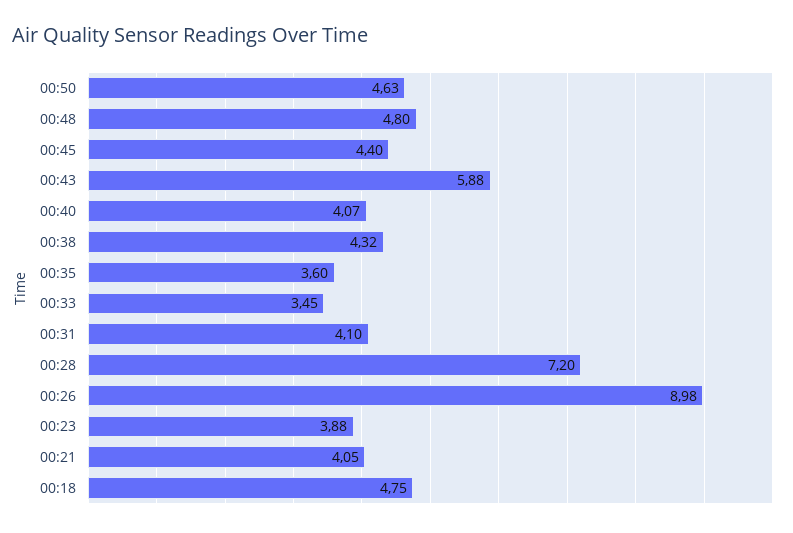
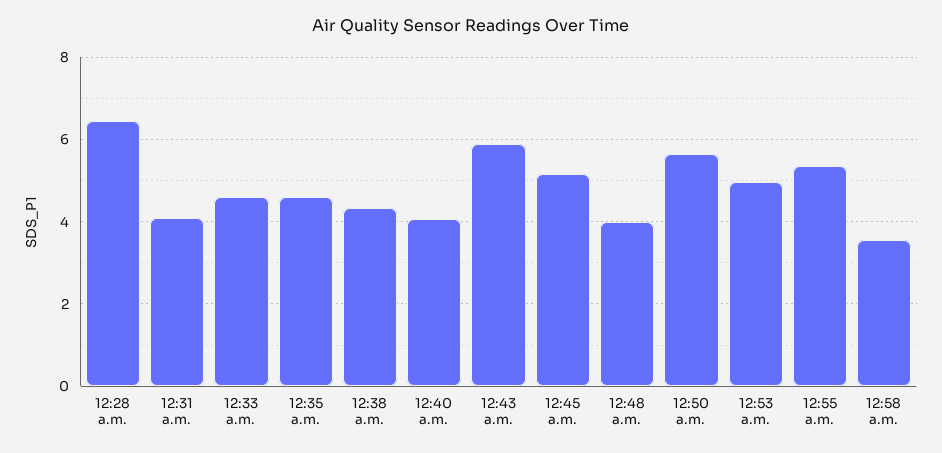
00:50: 4.63 -> 5.6
00:48: 4.8 -> 4
00:45: 4.4 -> 5.2
00:35: 3.6 -> 4.6
00:33: 3.45 -> 4.6
00:28: 7.2 -> 6.4
00:26: 8.98 -> none
00:23: 3.88 -> none
00:21: 4.05 -> none
00:18: 4.75 -> none
12:53 a.m.: none -> 5
12:55 a.m.: none -> 5.4
12:58 a.m.: none -> 3.6

